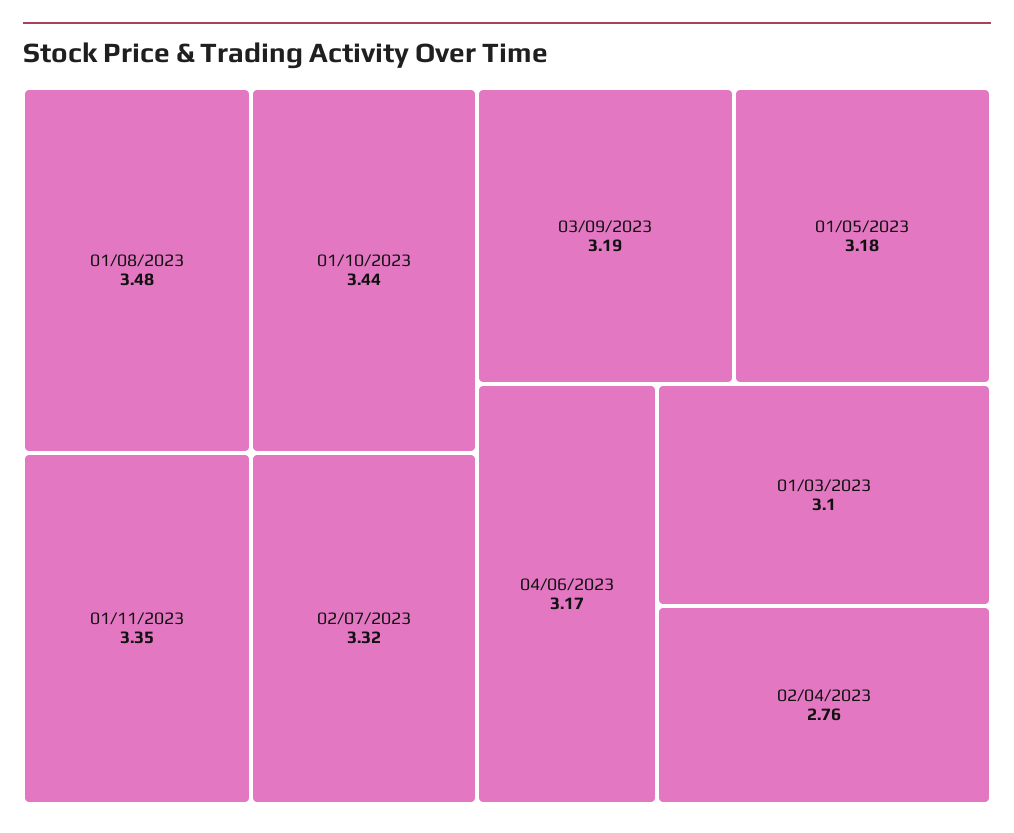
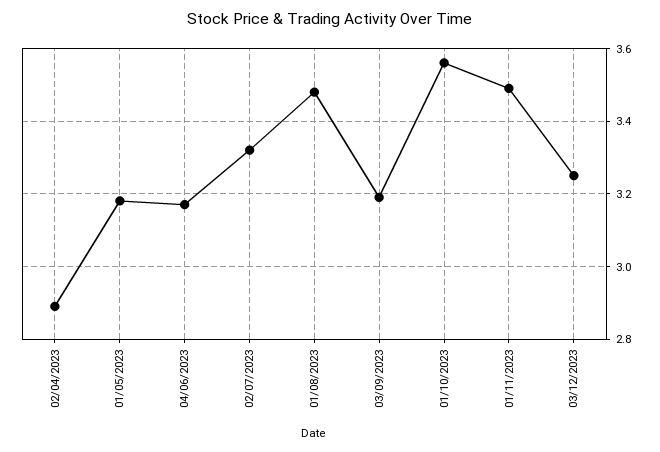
01/10/2023: 3.44 -> 3.55
01/11/2023: 3.35 -> 3.5
01/03/2023: 3.1 -> none
02/04/2023: 2.76 -> 2.9
03/12/2023: none -> 3.25

